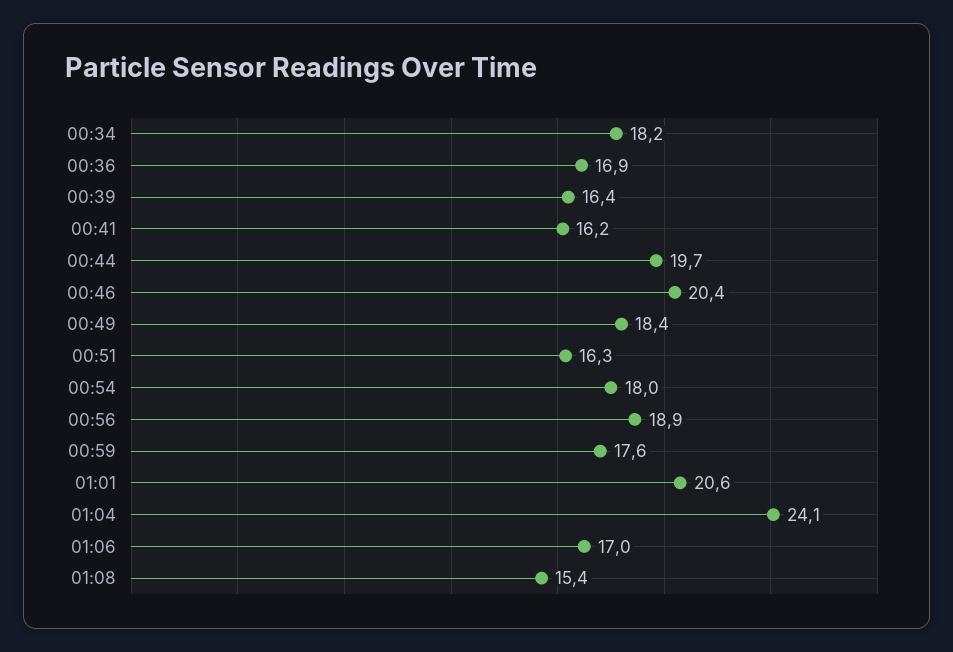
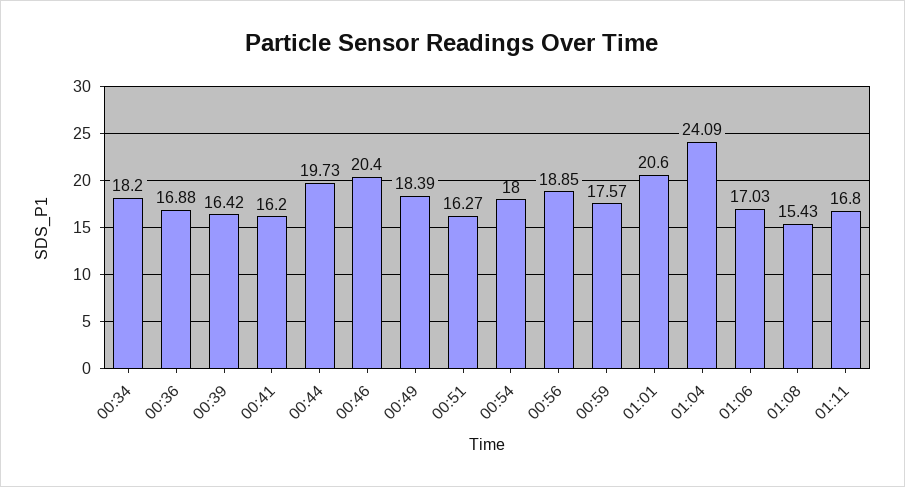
01:11: none -> 16.8

